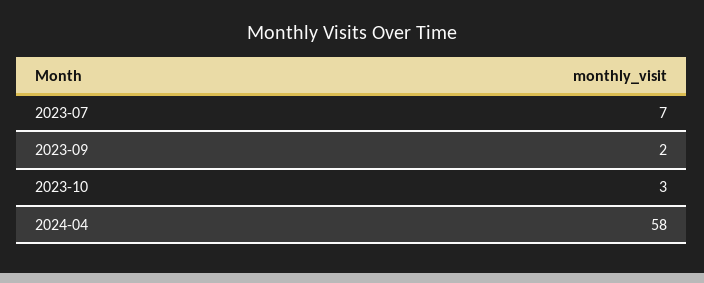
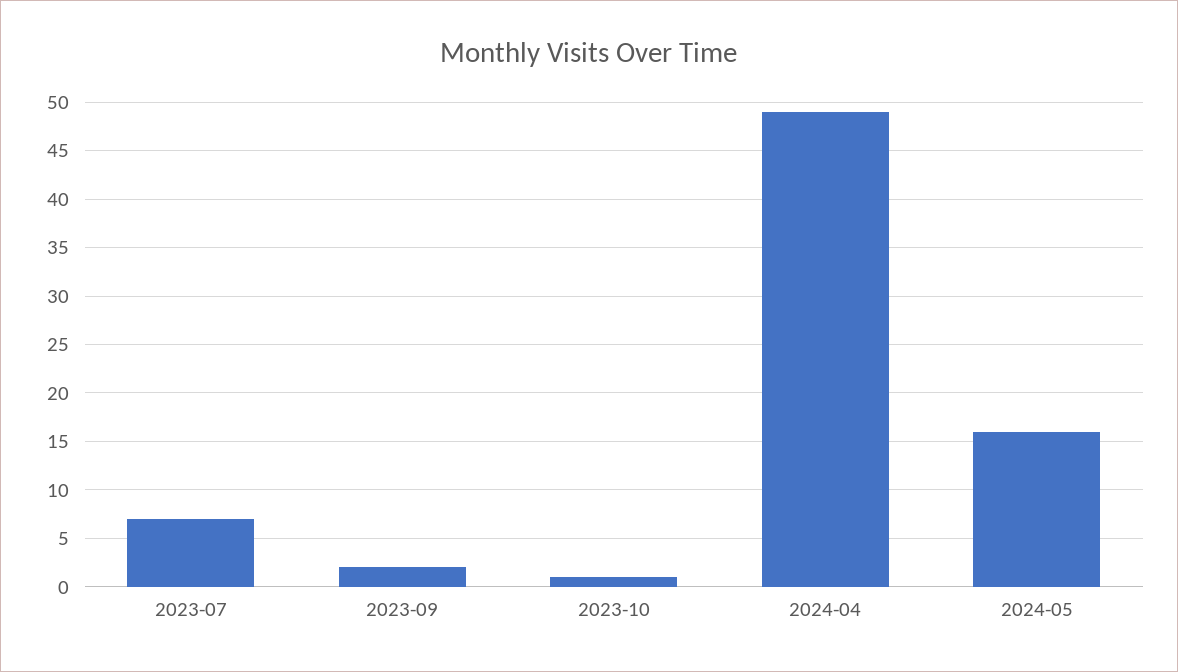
2023-10: 3 -> 1
2024-04: 58 -> 49
2024-05: none -> 16

